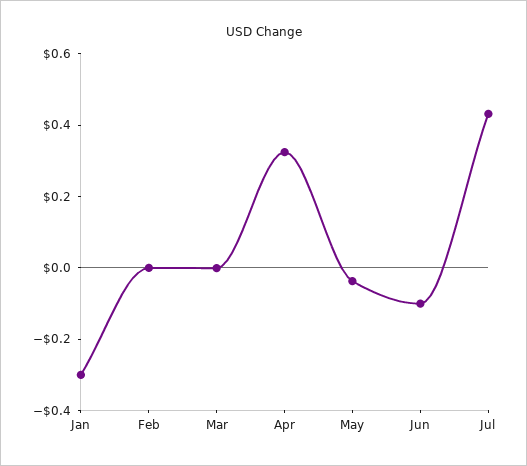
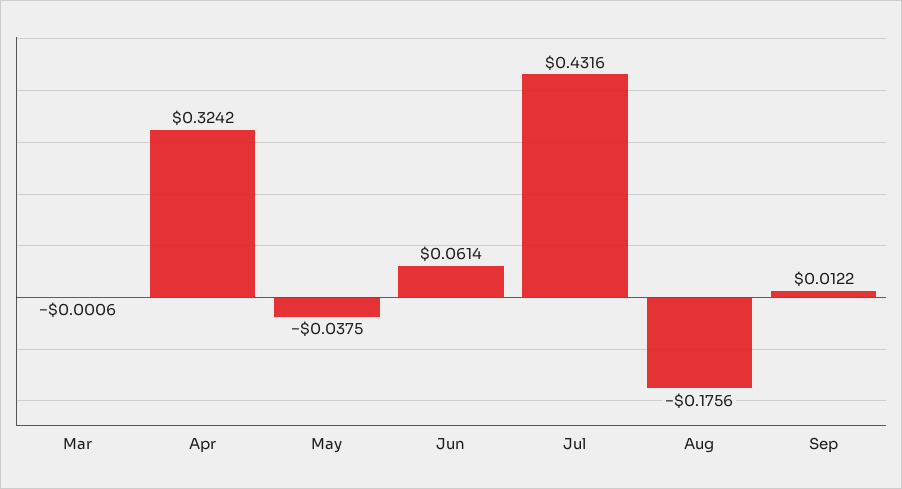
Jan: -0.3 -> none
Feb: 0 -> none
Jun: -0.1 -> 0.0614
Aug: none -> -0.1756
Sep: none -> 0.0122

